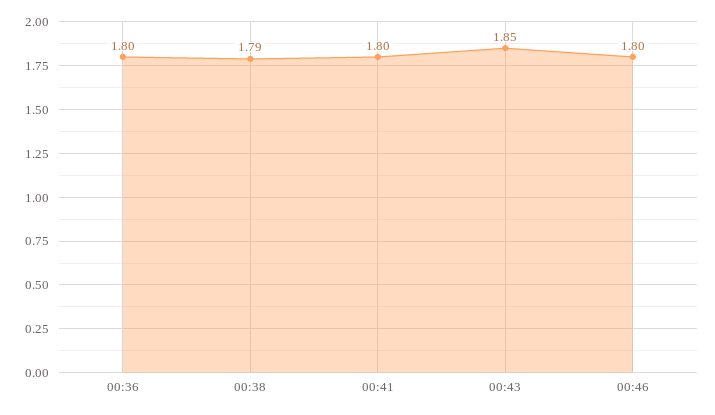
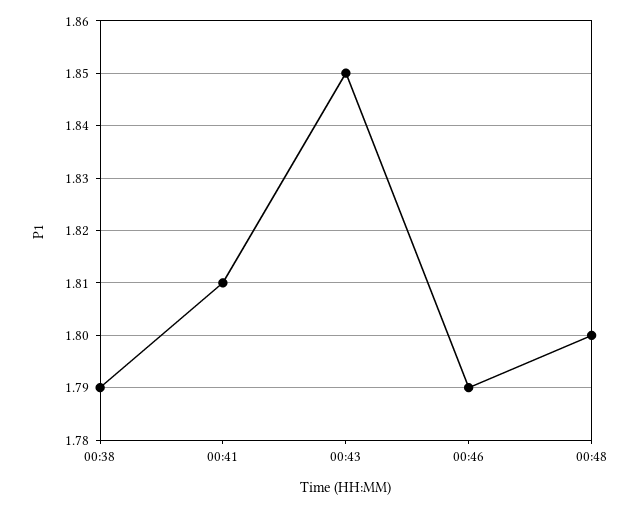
00:36: 1.8 -> none
00:41: 1.8 -> 1.81
00:46: 1.8 -> 1.79
00:48: none -> 1.8

